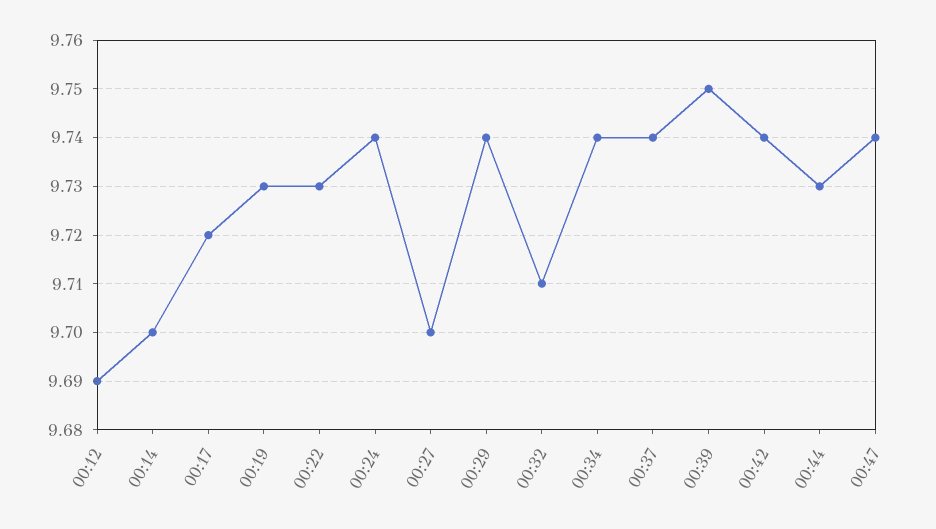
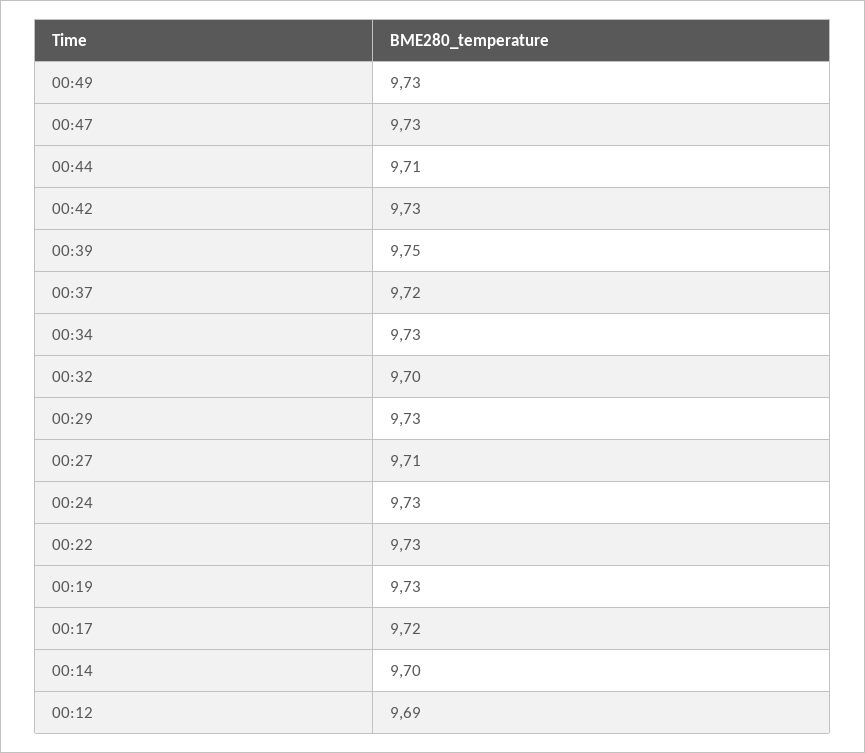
00:24: 9.74 -> 9.73
00:27: 9.7 -> 9.71
00:29: 9.74 -> 9.73
00:32: 9.71 -> 9.7
00:34: 9.74 -> 9.73
00:37: 9.74 -> 9.72
00:42: 9.74 -> 9.73
00:44: 9.73 -> 9.71
00:47: 9.74 -> 9.73
00:49: none -> 9.73

